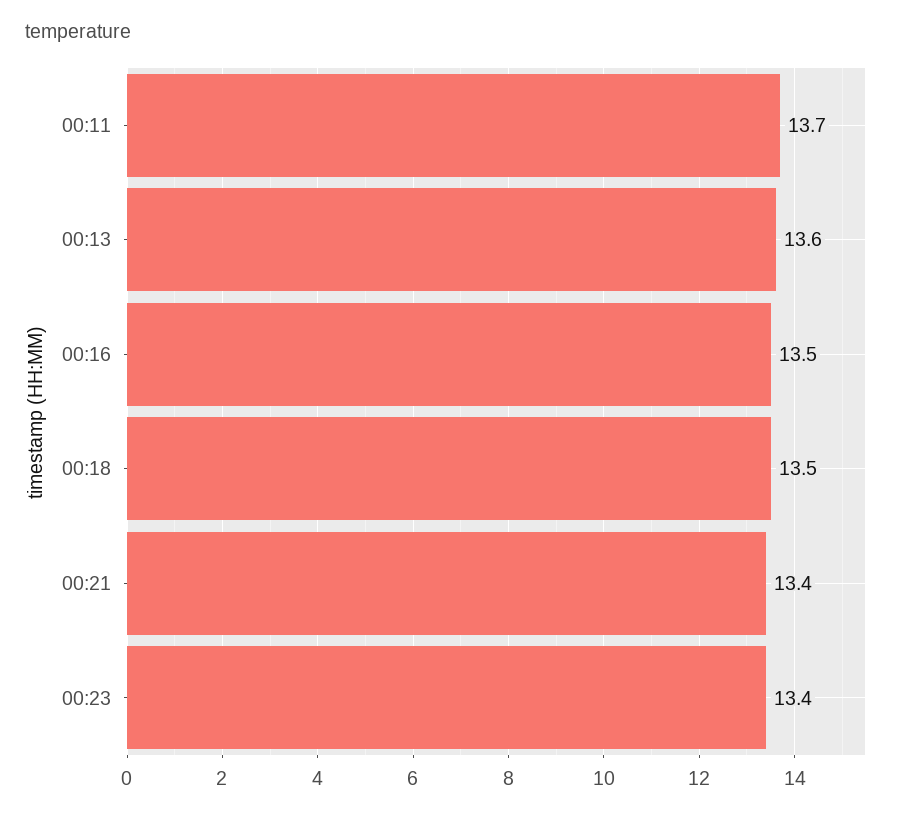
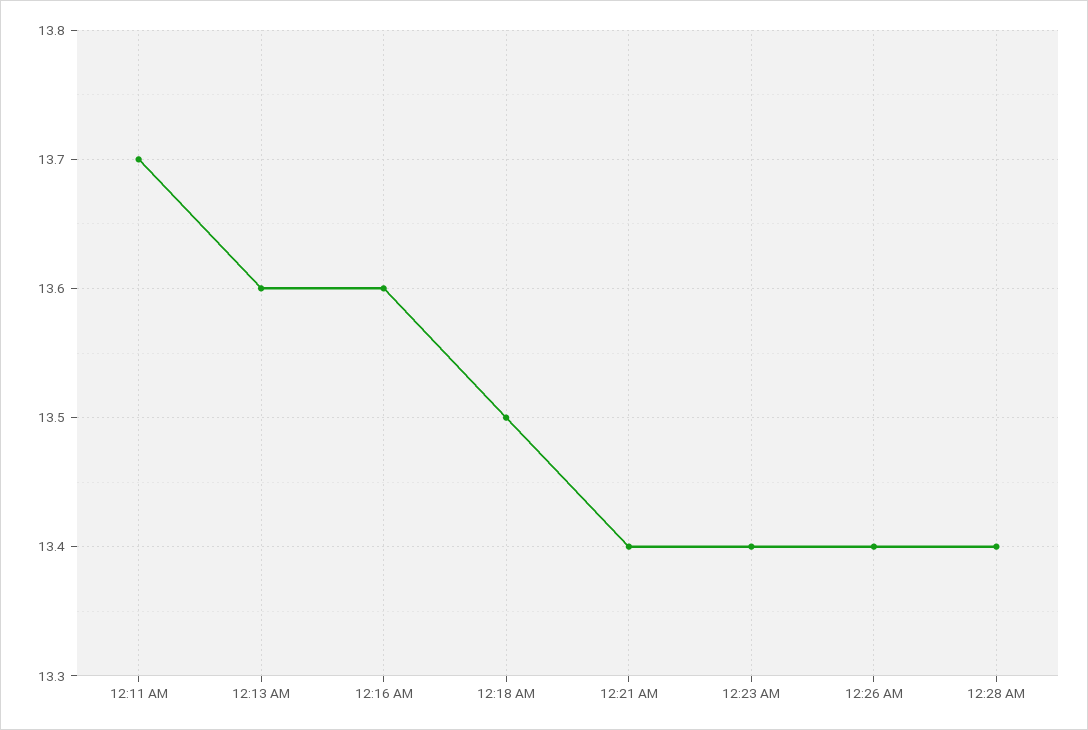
00:16: 13.5 -> 13.6
12:26 AM: none -> 13.4
12:28 AM: none -> 13.4

